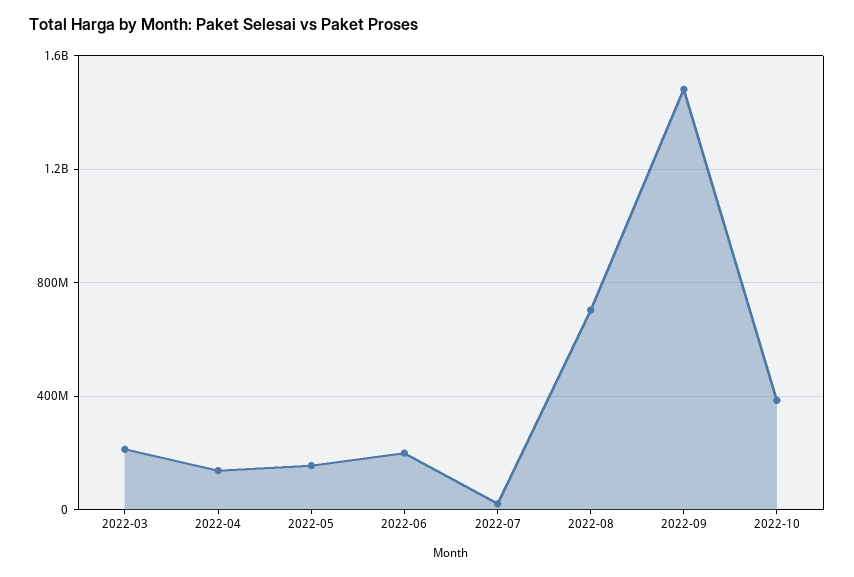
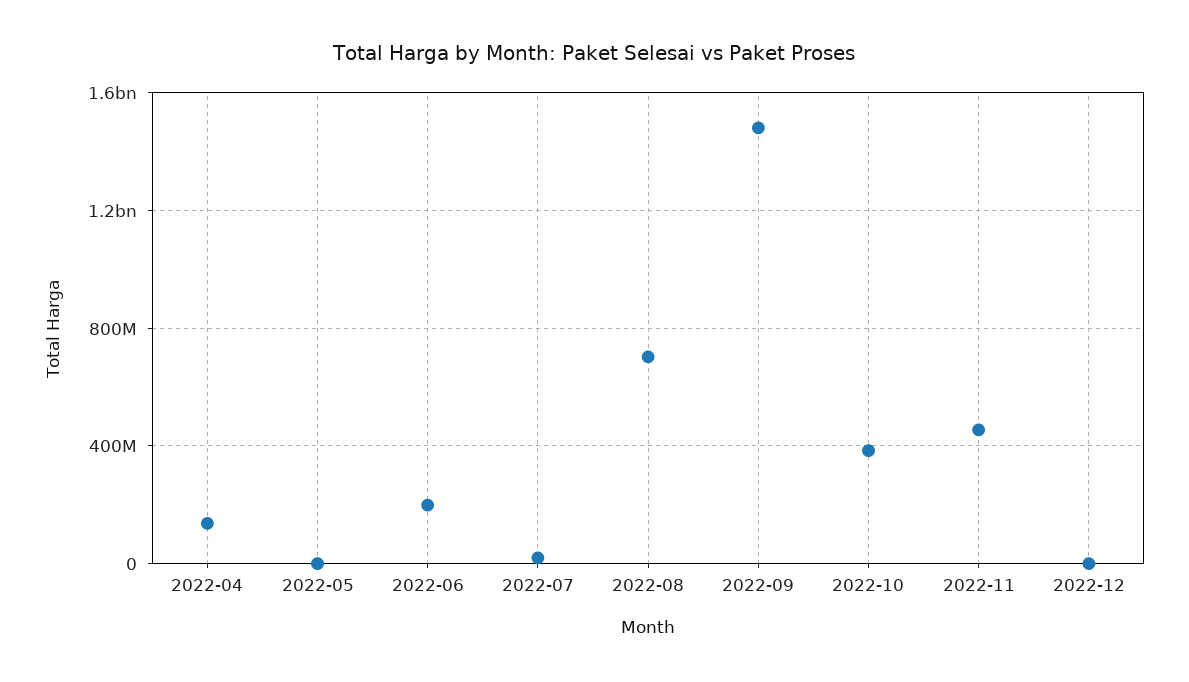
2022-03: 200000000 -> none
2022-05: 150000000 -> 0
2022-11: none -> 450000000
2022-12: none -> 0

